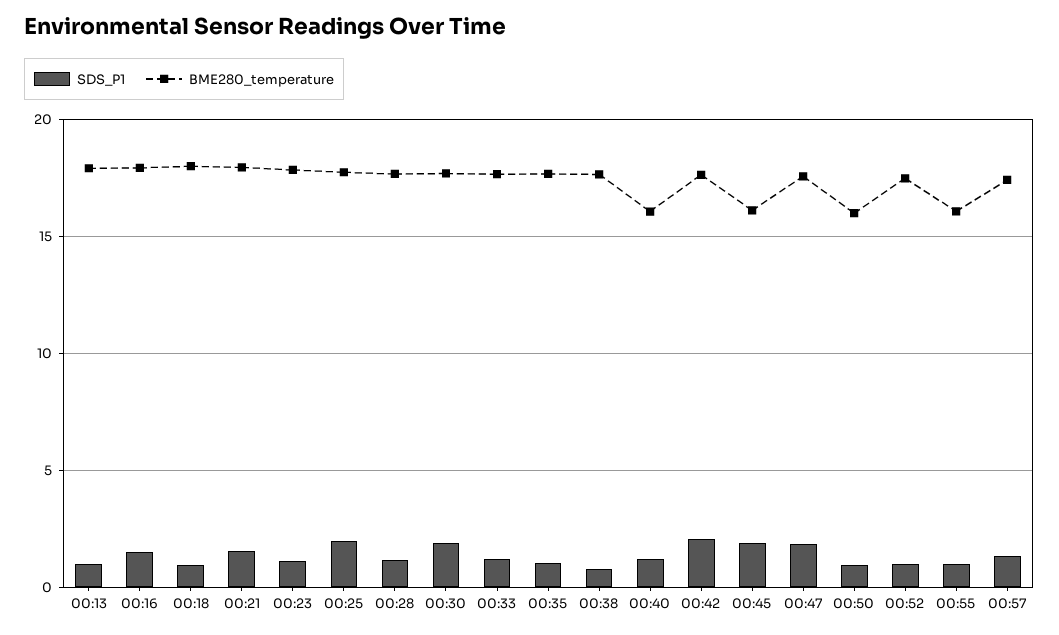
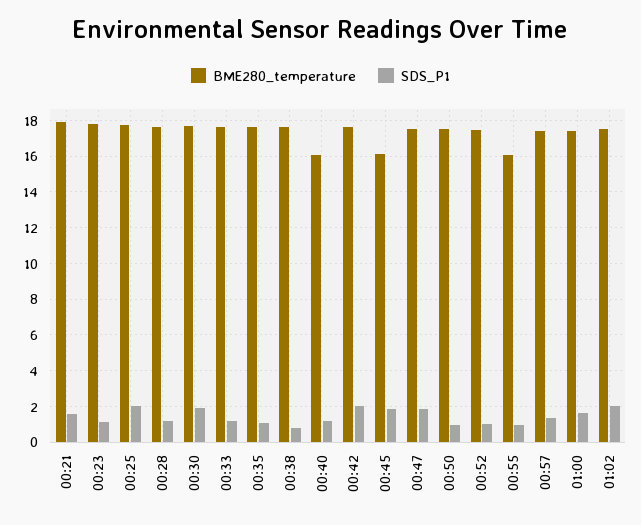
SDS_P1, 00:13: 1 -> none
BME280_temperature, 00:13: 18 -> none
SDS_P1, 00:16: 1.5 -> none
BME280_temperature, 00:16: 18 -> none
SDS_P1, 00:18: 1 -> none
BME280_temperature, 00:18: 18 -> none
BME280_temperature, 00:50: 16 -> 17.5
BME280_temperature, 01:00: none -> 17.5
SDS_P1, 01:00: none -> 1.5
BME280_temperature, 01:02: none -> 17.5
SDS_P1, 01:02: none -> 2

